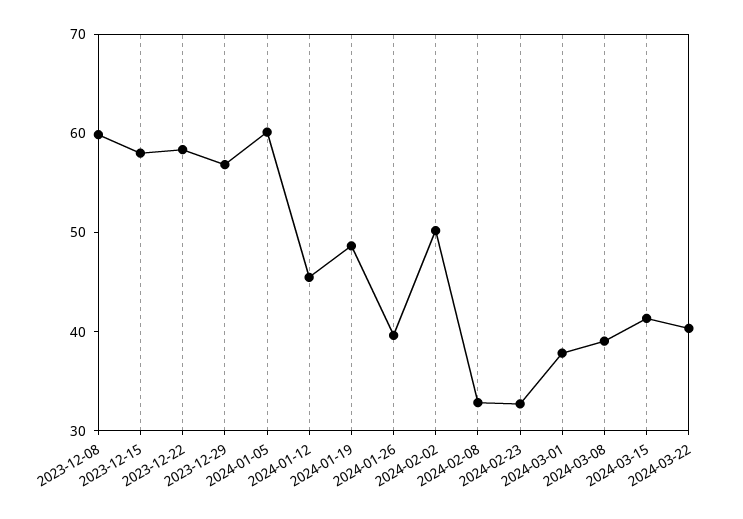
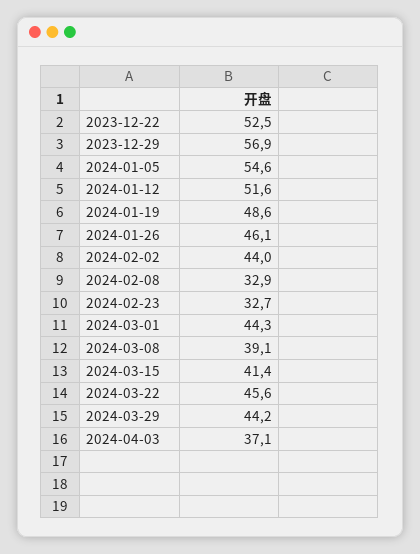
2023-12-08: 60 -> none
2023-12-15: 58 -> none
2023-12-22: 58 -> 52.5
2024-01-05: 60 -> 54.6
2024-01-12: 46 -> 51.6
2024-01-26: 40 -> 46.1
2024-02-02: 50 -> 44
2024-03-01: 38 -> 44.3
2024-03-22: 40 -> 45.6
2024-03-29: none -> 44.2
2024-04-03: none -> 37.1

